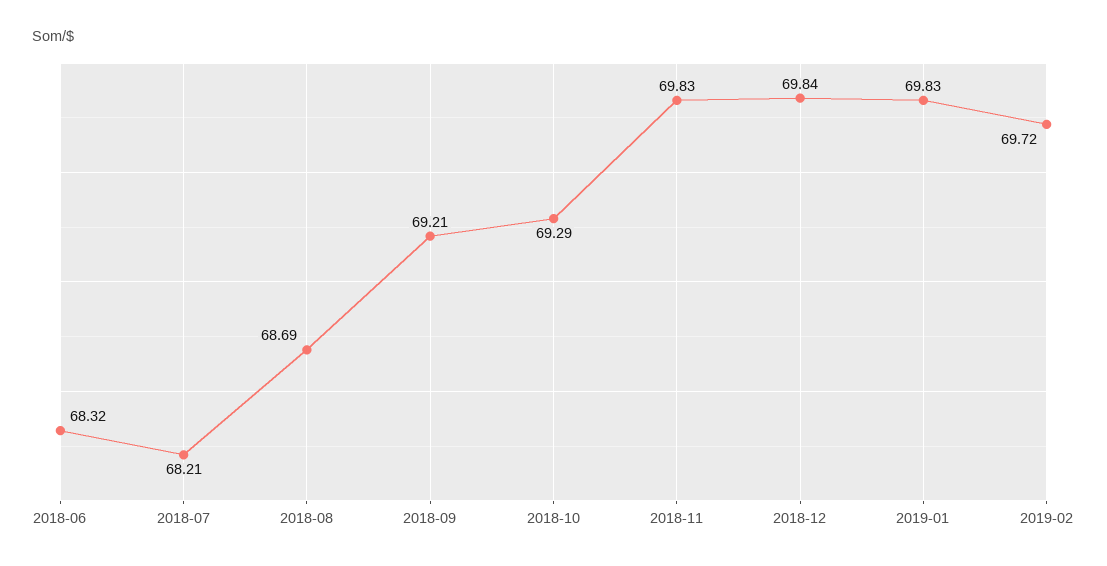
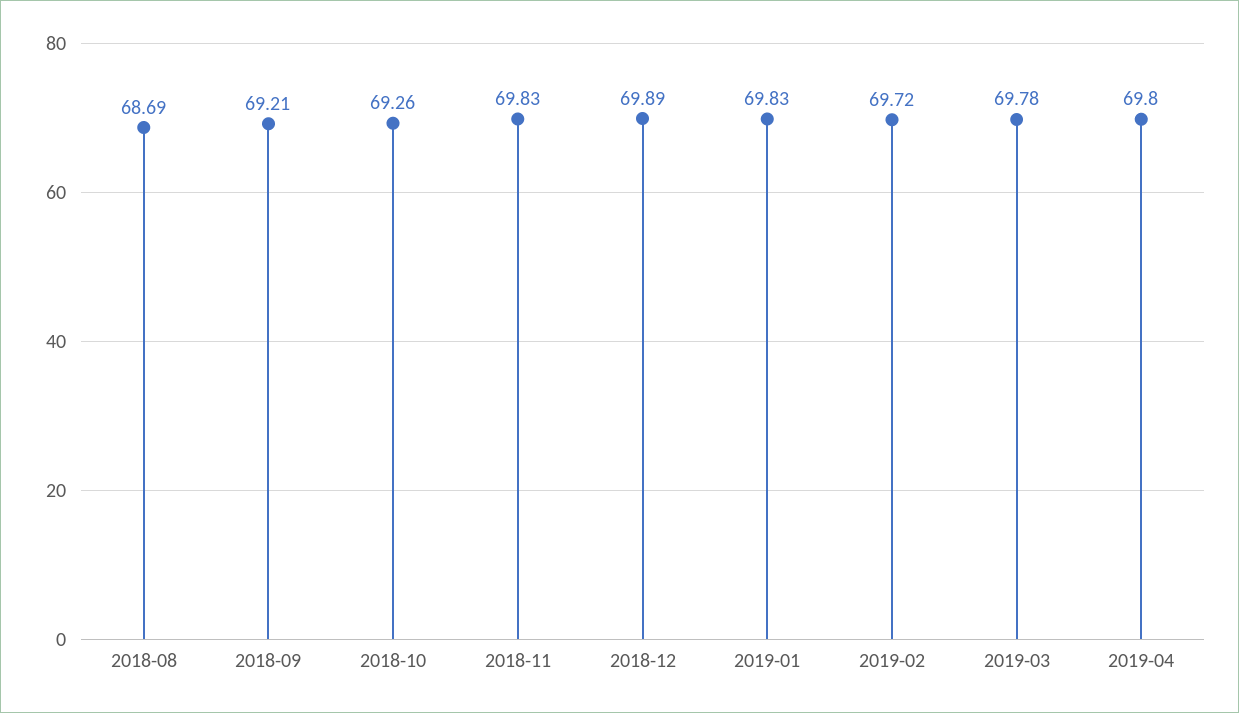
2018-06: 68.32 -> none
2018-07: 68.21 -> none
2018-10: 69.29 -> 69.26
2018-12: 69.84 -> 69.89
2019-03: none -> 69.78
2019-04: none -> 69.8

